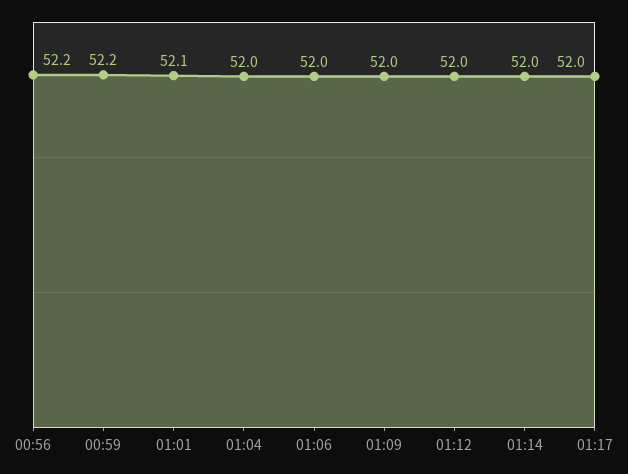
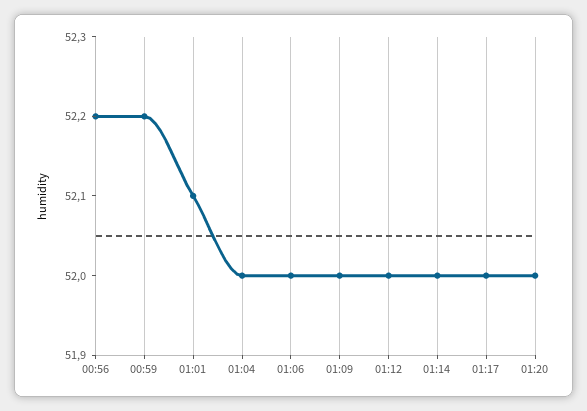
01:20: none -> 52

